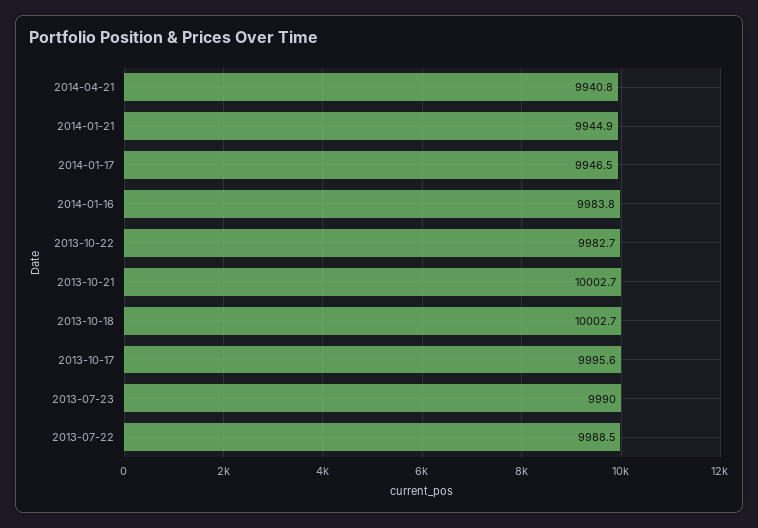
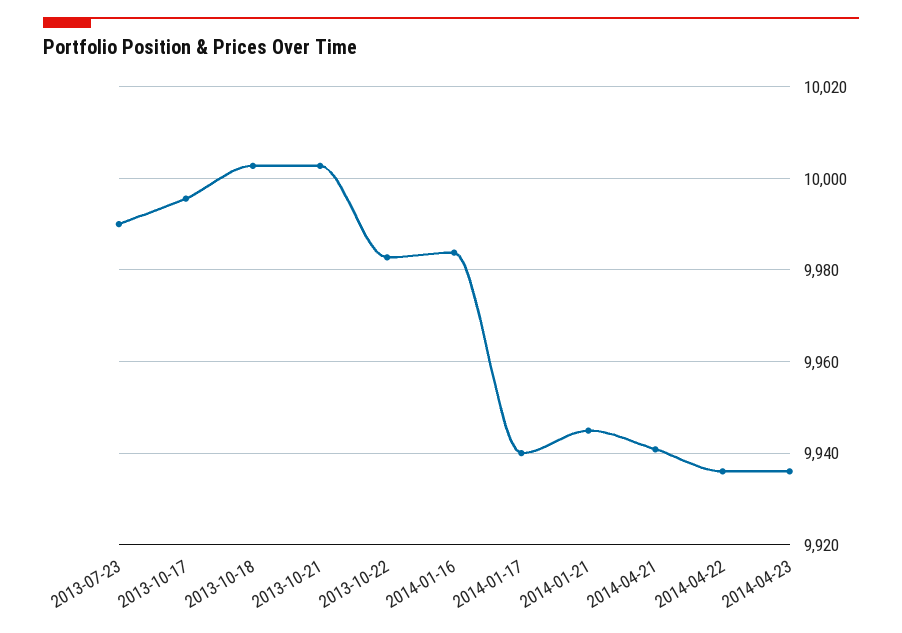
2014-01-17: 9946.5 -> 9940
2013-07-22: 9988.5 -> none
2014-04-22: none -> 9936
2014-04-23: none -> 9936

